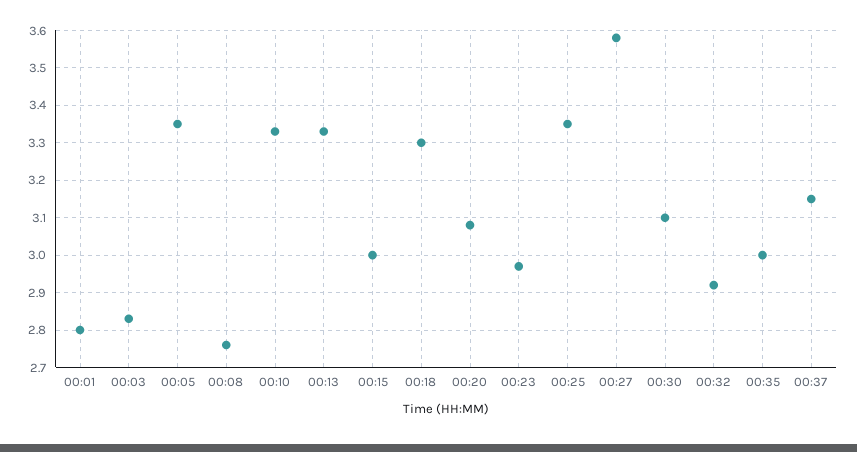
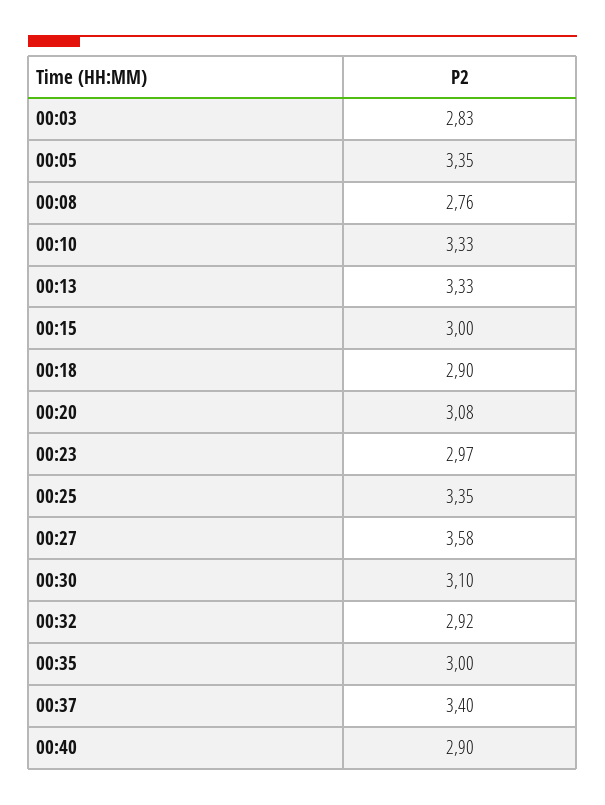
00:01: 2.8 -> none
00:18: 3.3 -> 2.9
00:37: 3.15 -> 3.4
00:40: none -> 2.9

